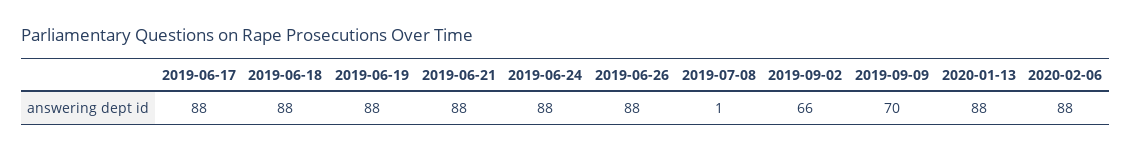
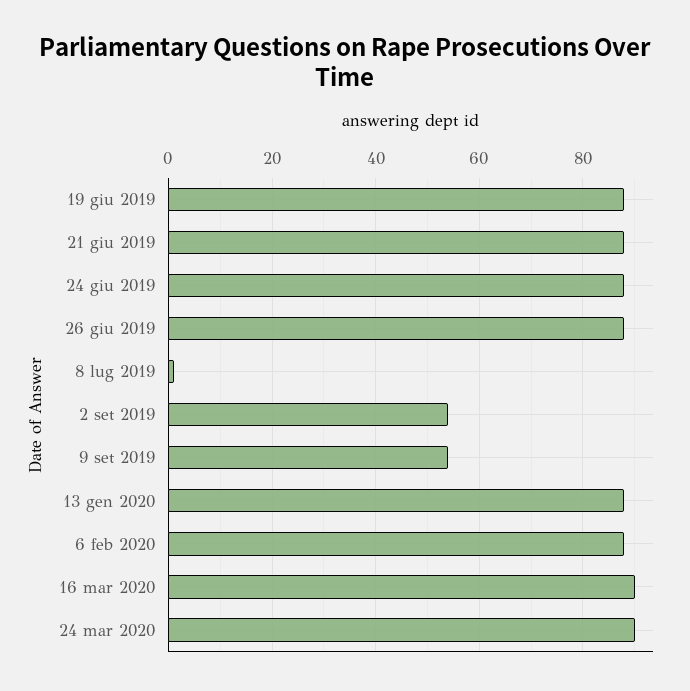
2019-06-17: 88 -> none
2019-06-18: 88 -> none
2019-09-02: 66 -> 55
2019-09-09: 70 -> 55
16 mar 2020: none -> 90
24 mar 2020: none -> 90

